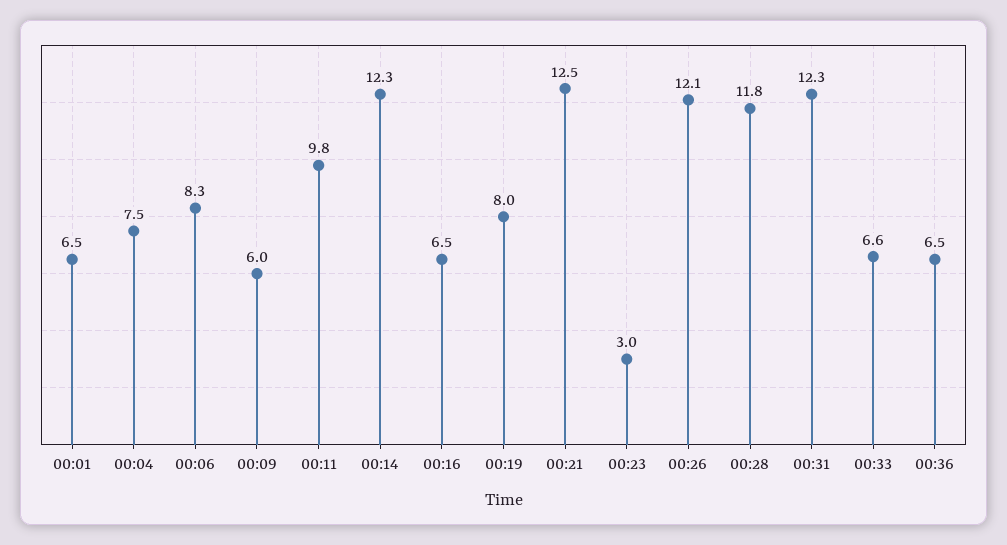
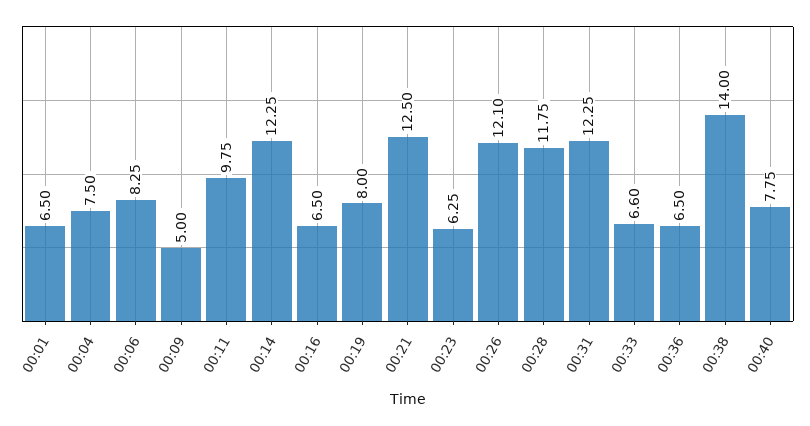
00:09: 6 -> 5
00:23: 3 -> 6.25
00:38: none -> 14
00:40: none -> 7.75

